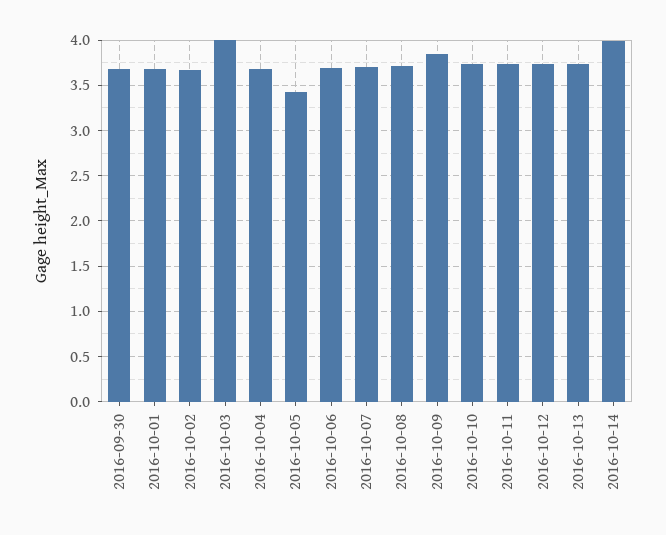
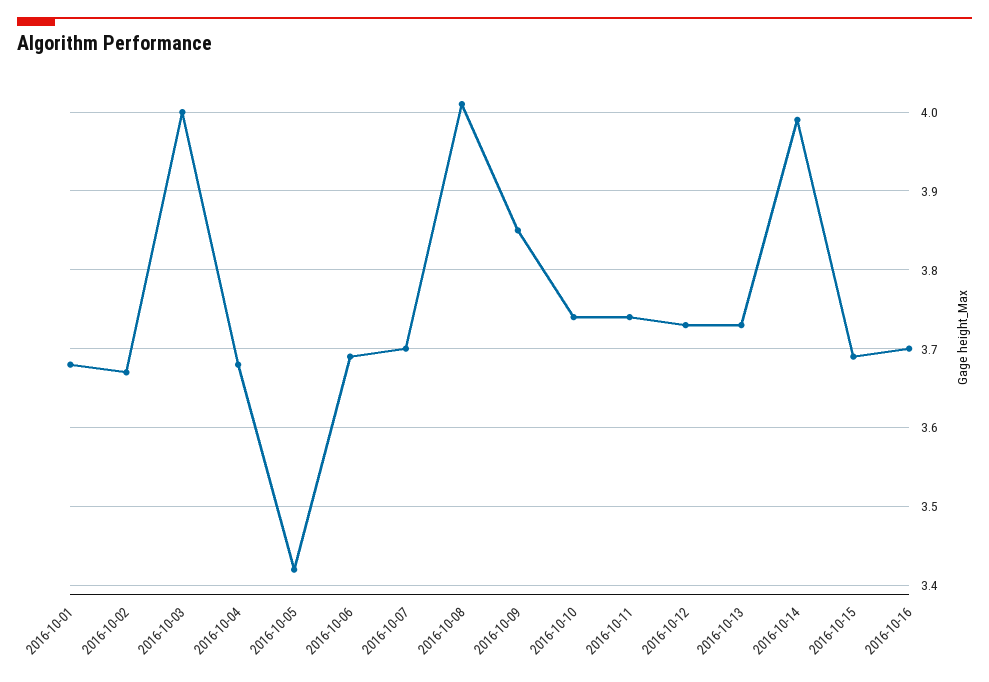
2016-09-30: 3.7 -> none
2016-10-08: 3.7 -> 4.01
2016-10-15: none -> 3.69
2016-10-16: none -> 3.7

